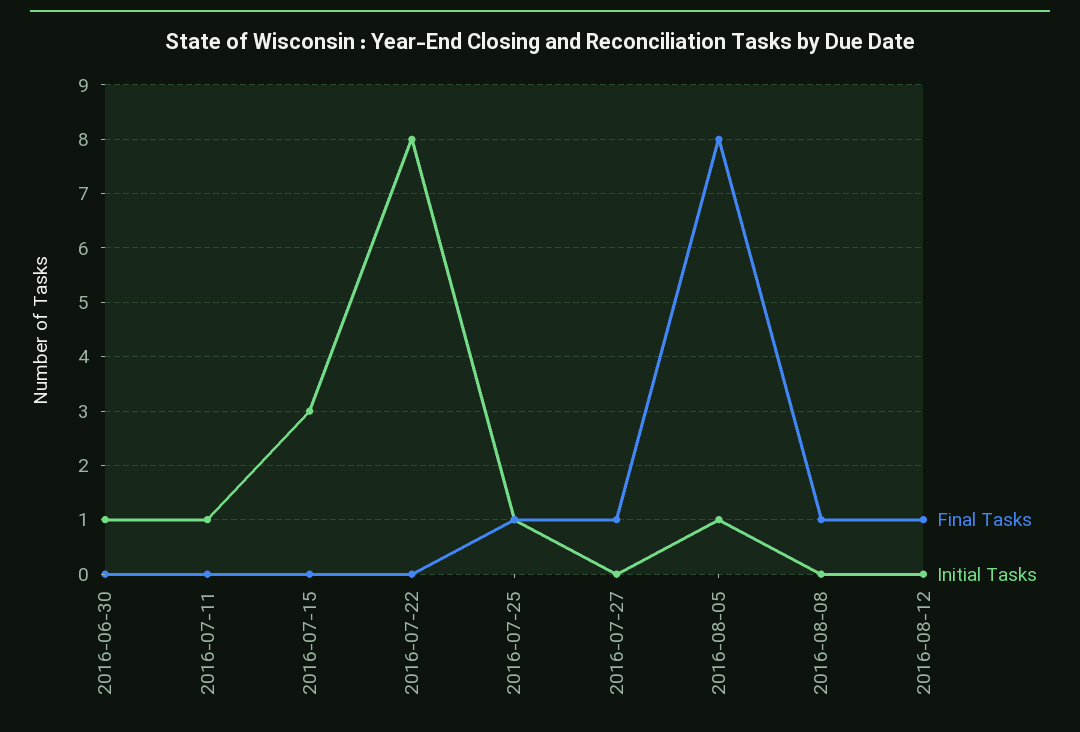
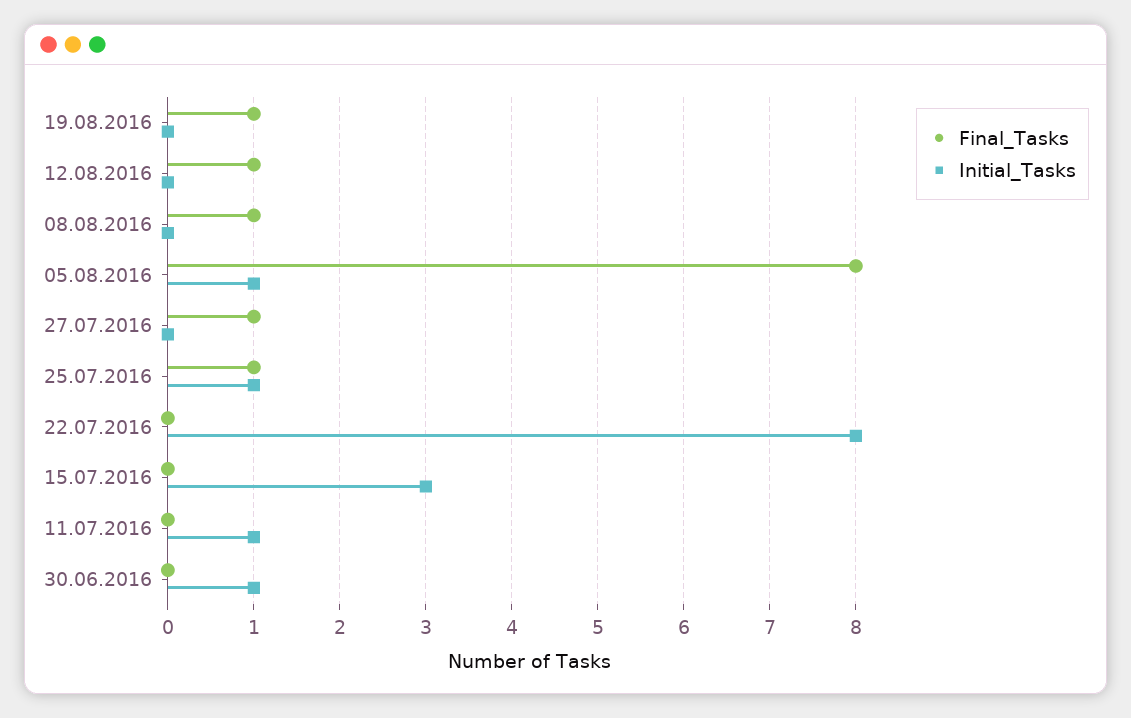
Final Tasks, 19.08.2016: none -> 1
Initial Tasks, 19.08.2016: none -> 0

